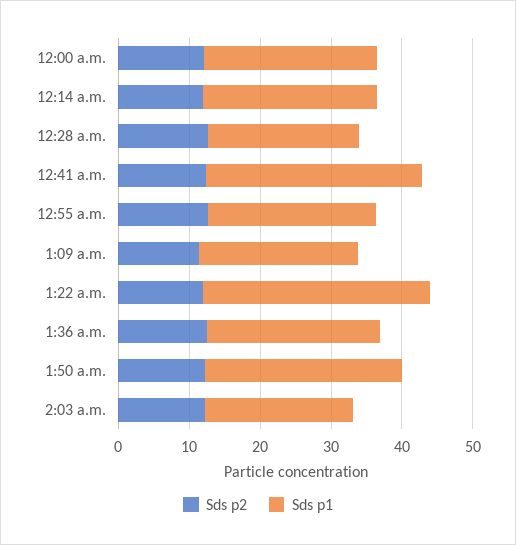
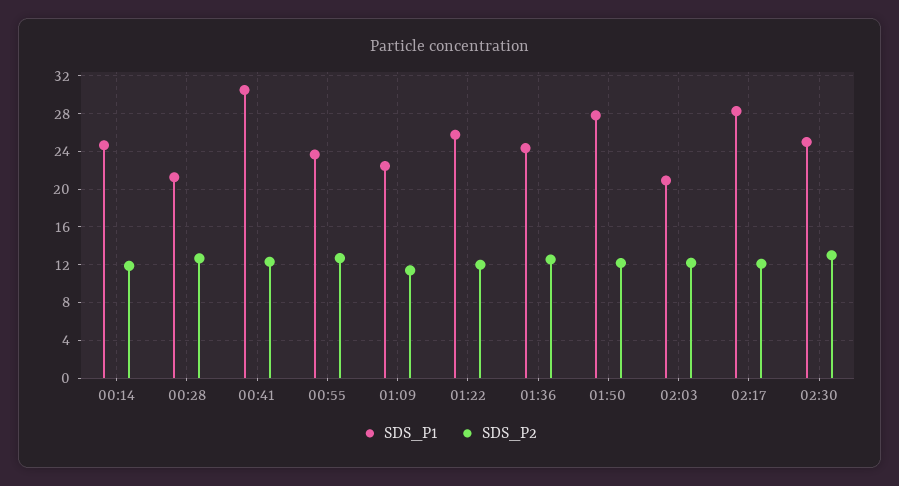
Sds p2, 12:00 a.m.: 12 -> none
Sds p1, 12:00 a.m.: 24 -> none
Sds p1, 1:22 a.m.: 32 -> 26
Sds p1, 02:17: none -> 28
Sds p2, 02:17: none -> 12
Sds p1, 02:30: none -> 25
Sds p2, 02:30: none -> 13

